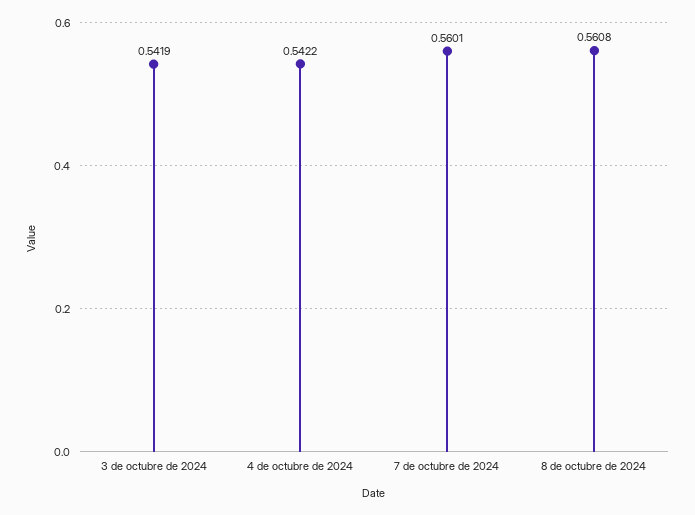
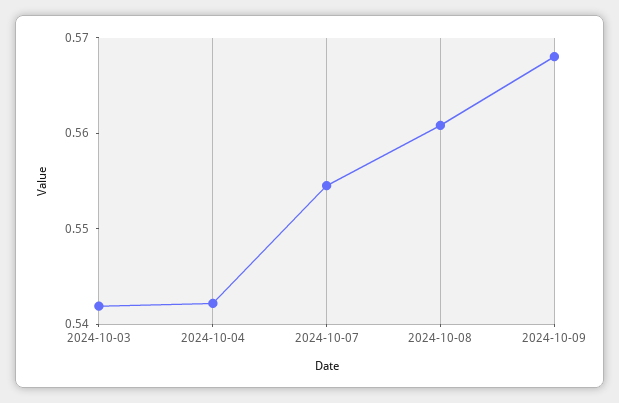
7 de octubre de 2024: 0.5601 -> 0.554
2024-10-09: none -> 0.568

